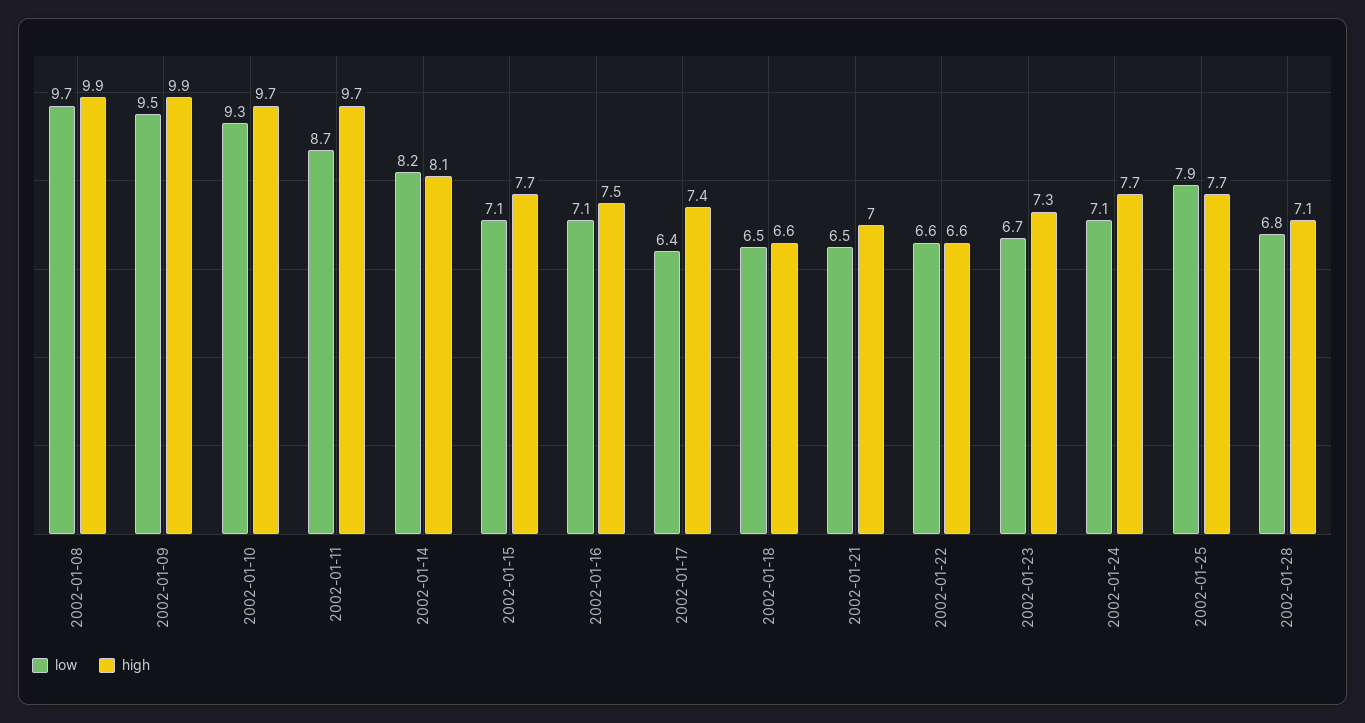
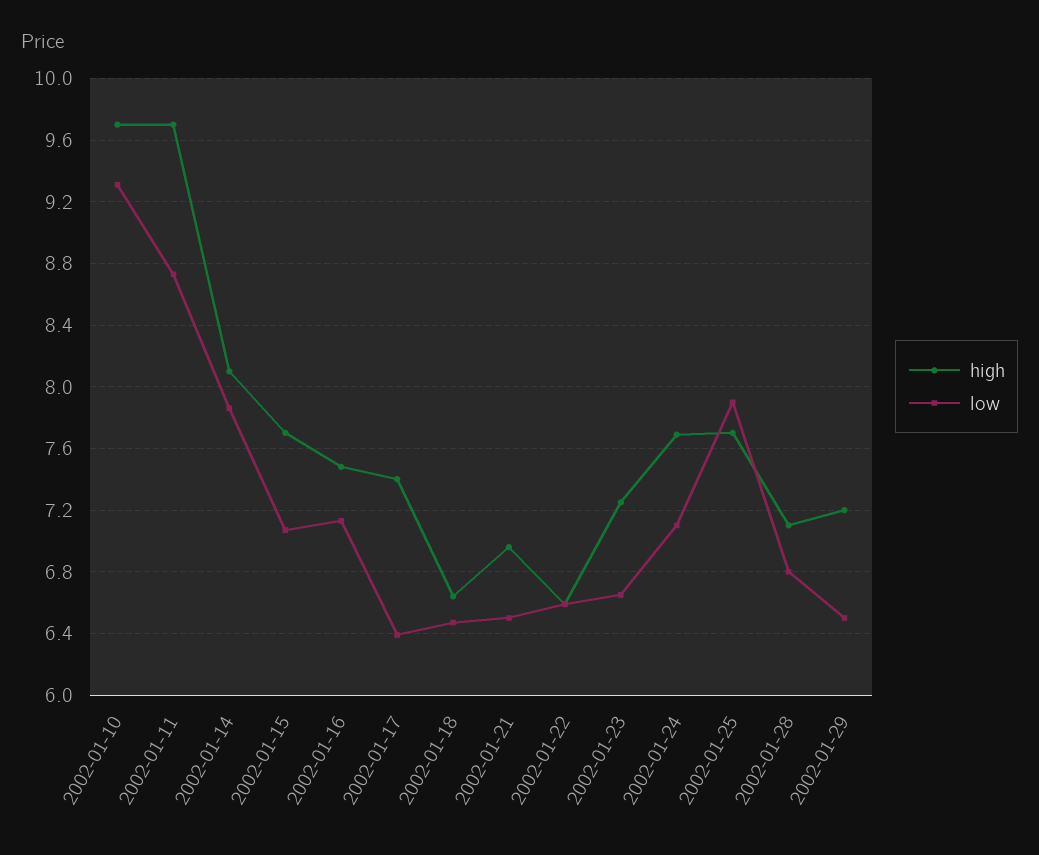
low, 2002-01-08: 9.7 -> none
high, 2002-01-08: 9.9 -> none
low, 2002-01-09: 9.5 -> none
high, 2002-01-09: 9.9 -> none
low, 2002-01-14: 8.2 -> 7.85
high, 2002-01-29: none -> 7.2
low, 2002-01-29: none -> 6.5

